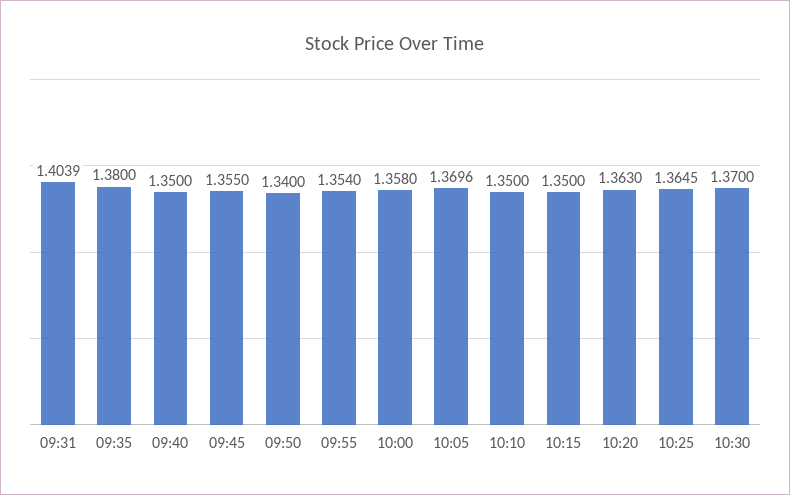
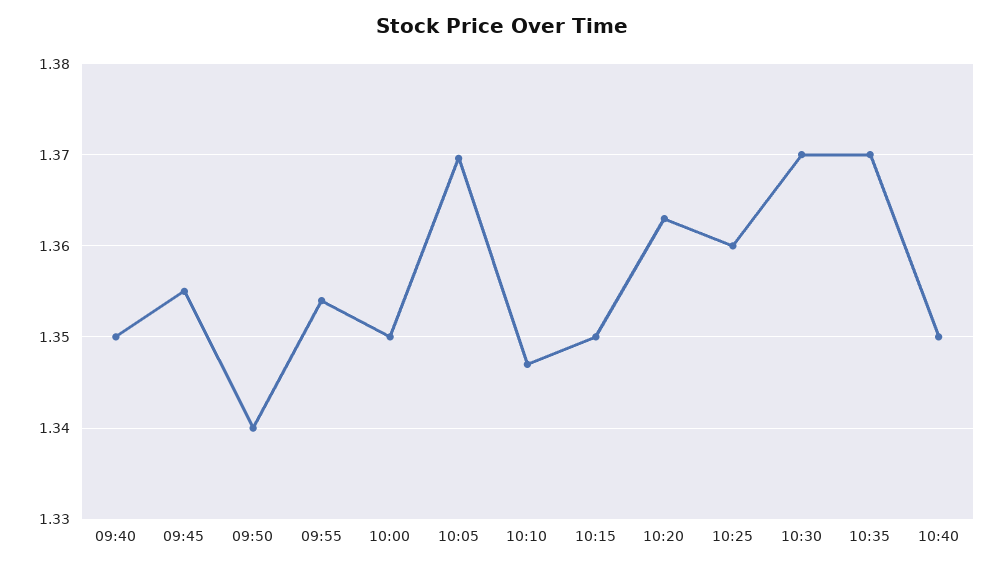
09:31: 1.4039 -> none
09:35: 1.38 -> none
10:00: 1.358 -> 1.35
10:10: 1.35 -> 1.347
10:25: 1.3645 -> 1.36
10:35: none -> 1.37
10:40: none -> 1.35

